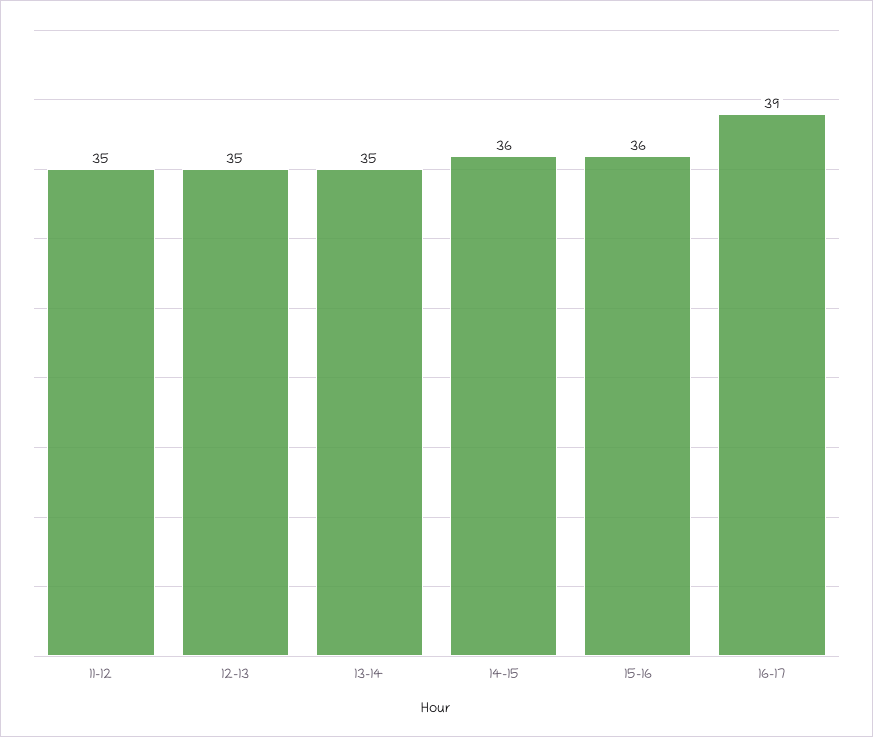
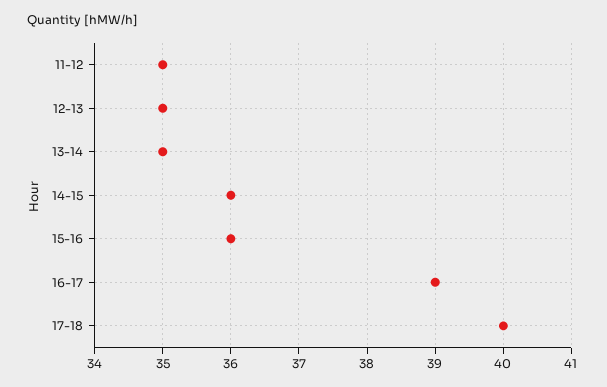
17-18: none -> 40

